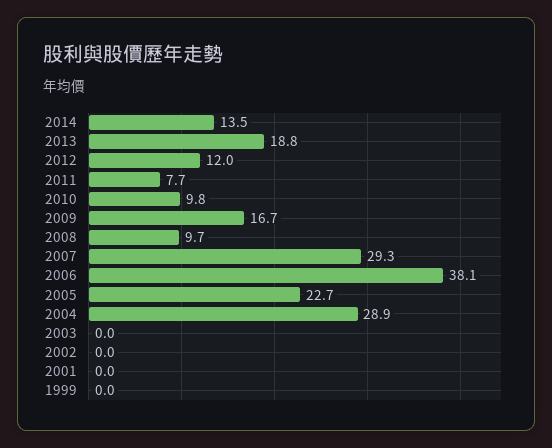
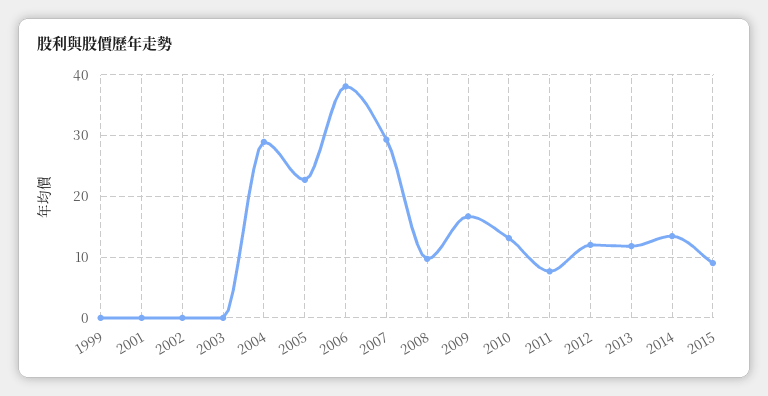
2013: 18.8 -> 12
2010: 9.8 -> 13
2015: none -> 9

